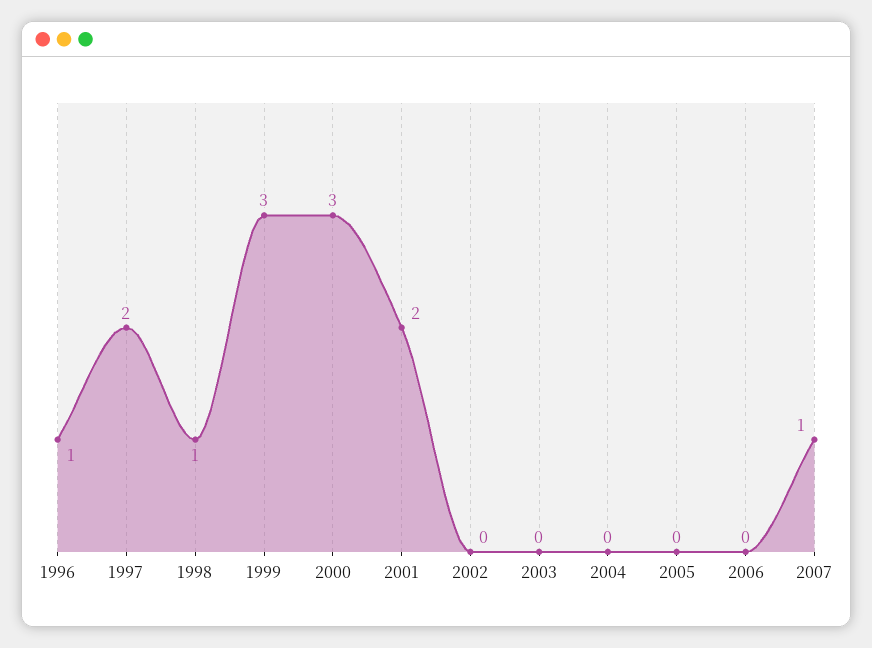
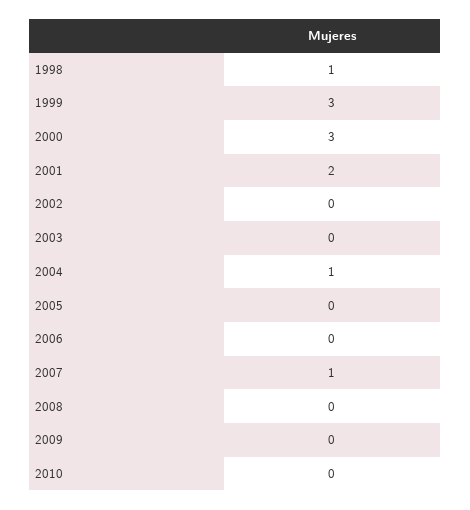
1996: 1 -> none
1997: 2 -> none
2004: 0 -> 1
2008: none -> 0
2009: none -> 0
2010: none -> 0

